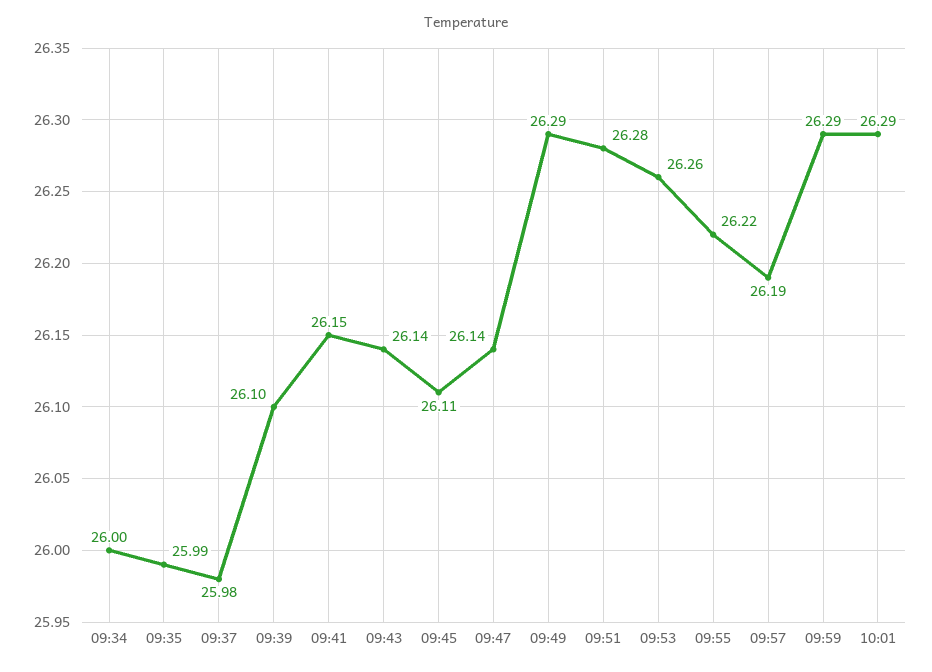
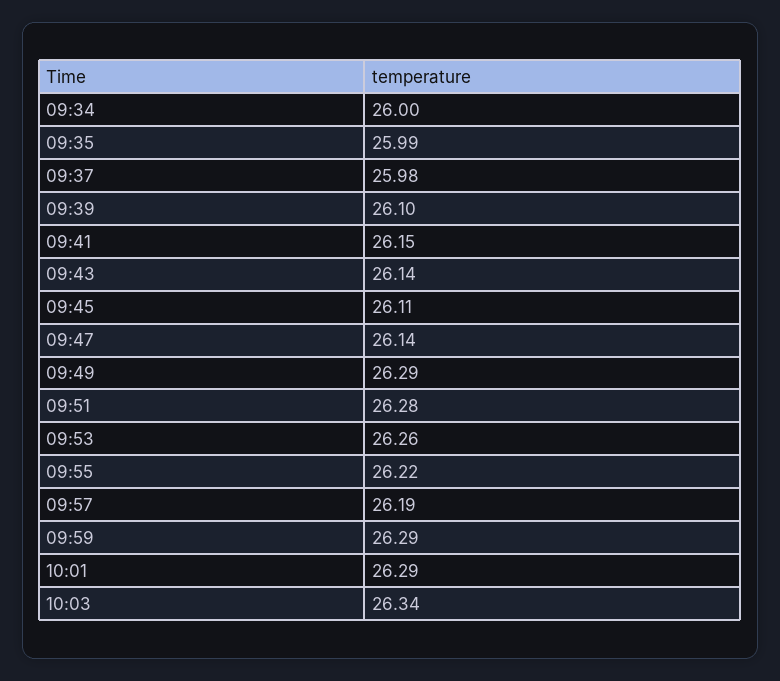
10:03: none -> 26.34

